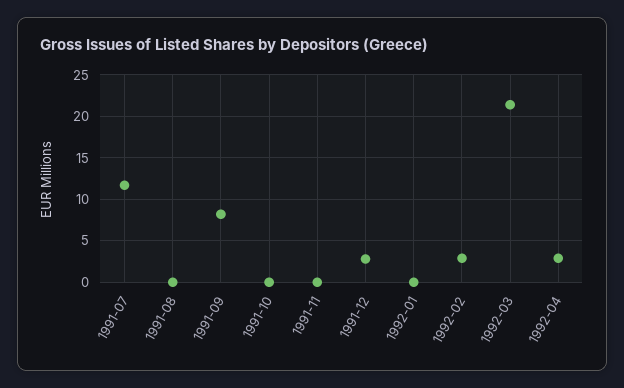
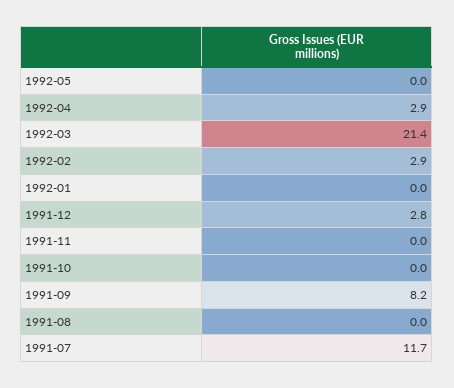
1992-05: none -> 0

